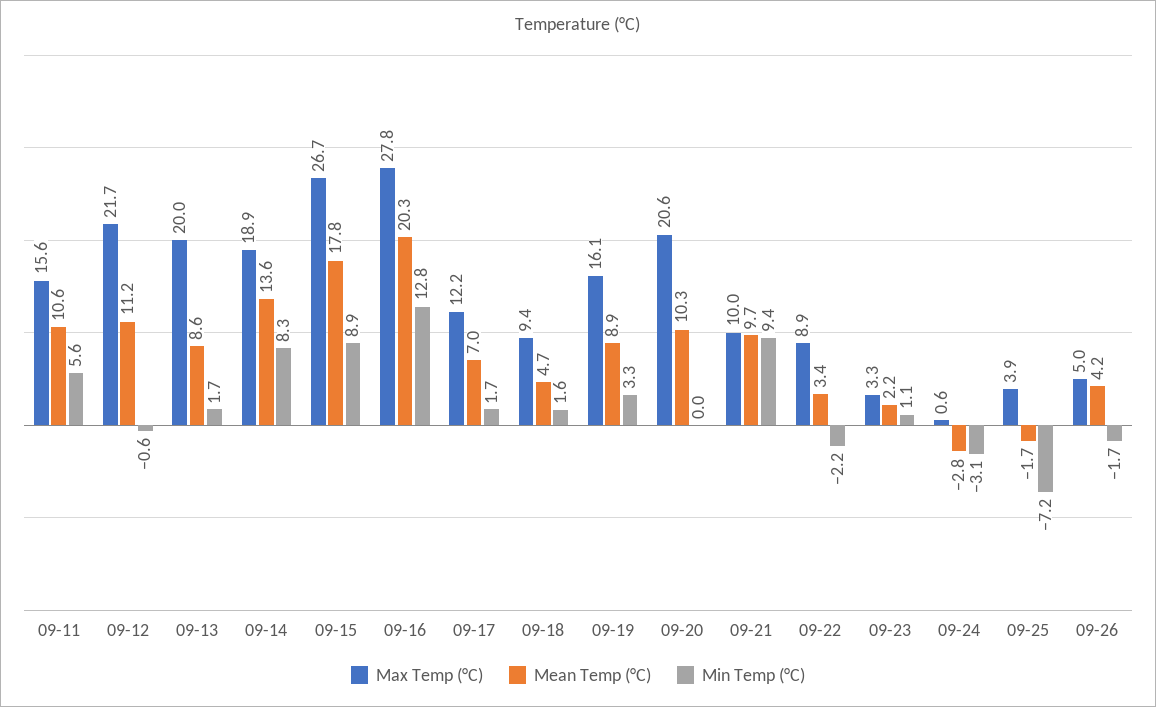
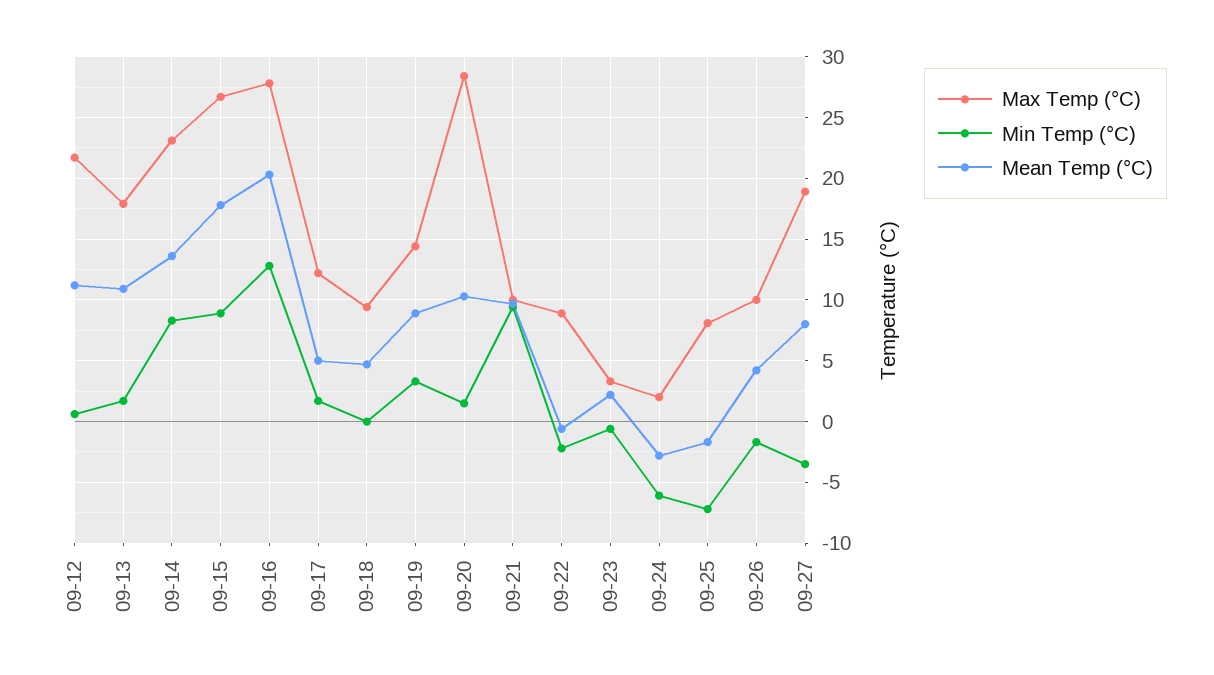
Max Temp (°C), 09-11: 15.6 -> none
Mean Temp (°C), 09-11: 10.6 -> none
Min Temp (°C), 09-11: 5.6 -> none
Min Temp (°C), 09-12: -0.6 -> 0.5
Max Temp (°C), 09-13: 20 -> 18
Mean Temp (°C), 09-13: 8.6 -> 11
Max Temp (°C), 09-14: 18.9 -> 23
Mean Temp (°C), 09-17: 7 -> 5
Min Temp (°C), 09-18: 1.6 -> 0
Max Temp (°C), 09-19: 16.1 -> 14.5
Max Temp (°C), 09-20: 20.6 -> 28.5
Min Temp (°C), 09-20: 0 -> 1.5
Mean Temp (°C), 09-22: 3.4 -> -0.5
Min Temp (°C), 09-23: 1.1 -> -0.5
Max Temp (°C), 09-24: 0.6 -> 2
Min Temp (°C), 09-24: -3.1 -> -6
Max Temp (°C), 09-25: 3.9 -> 8
Max Temp (°C), 09-26: 5 -> 10
Max Temp (°C), 09-27: none -> 19
Min Temp (°C), 09-27: none -> -3.5
Mean Temp (°C), 09-27: none -> 8

